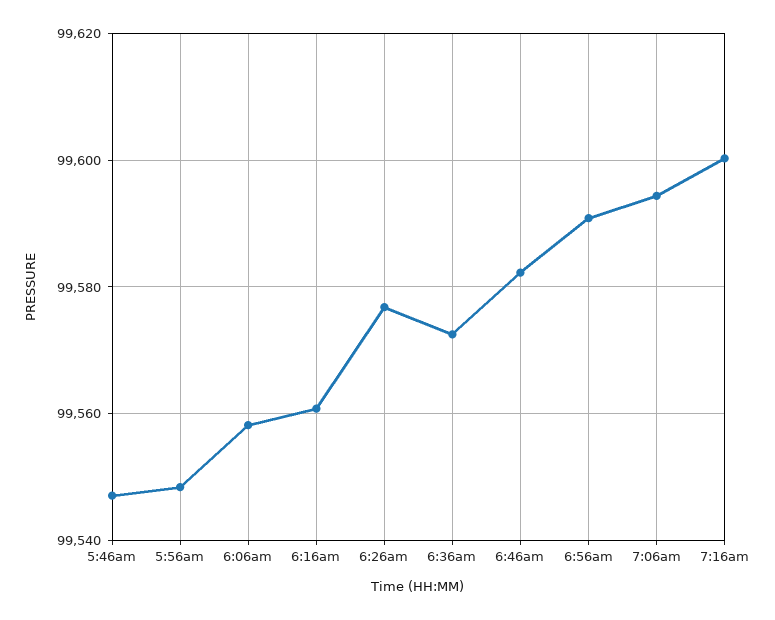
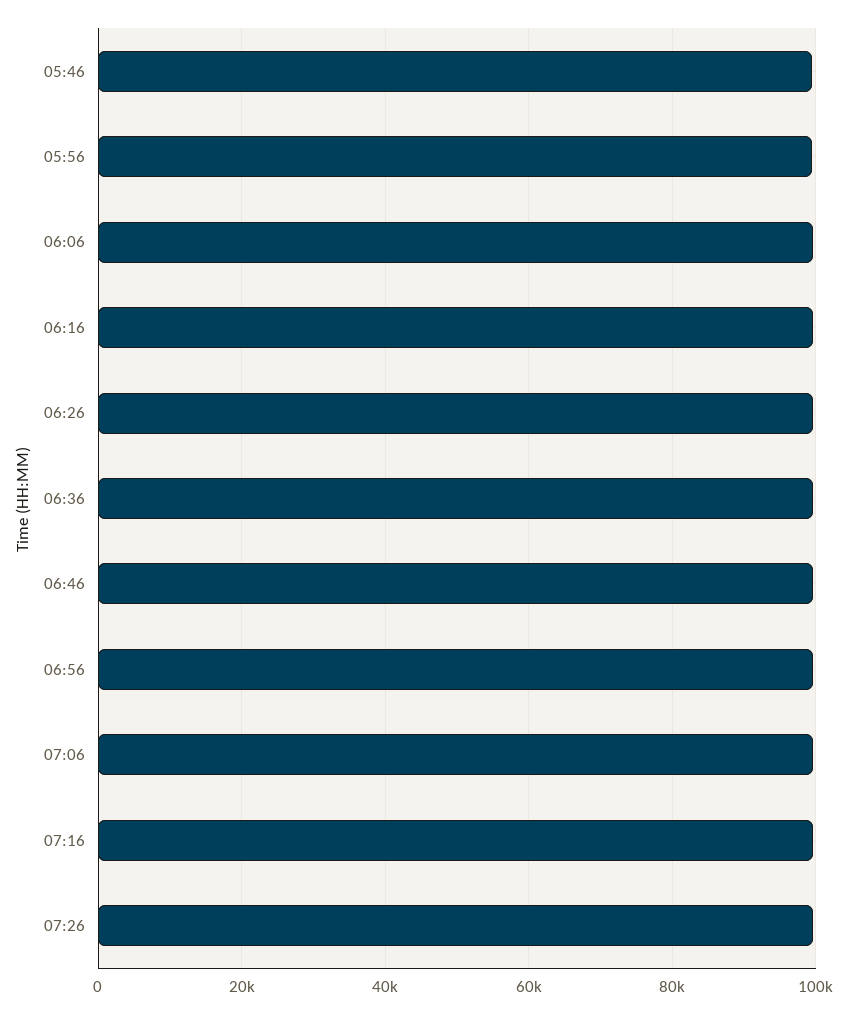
07:26: none -> 100000

